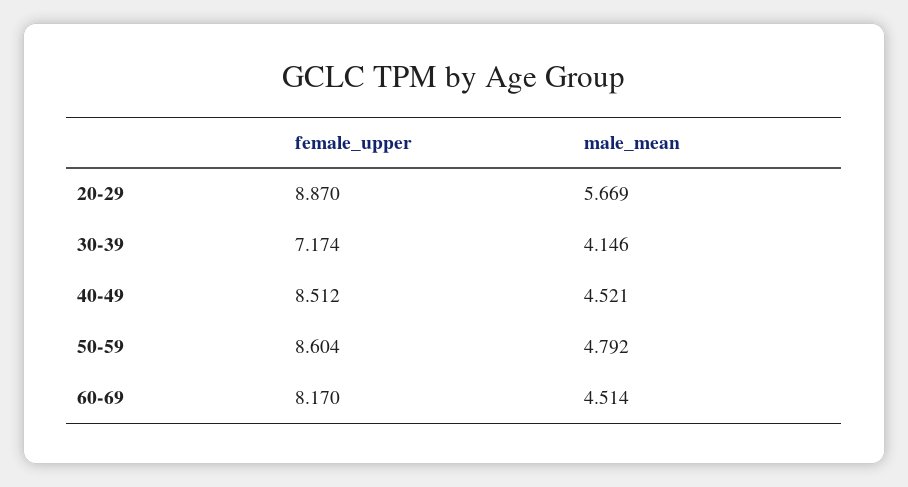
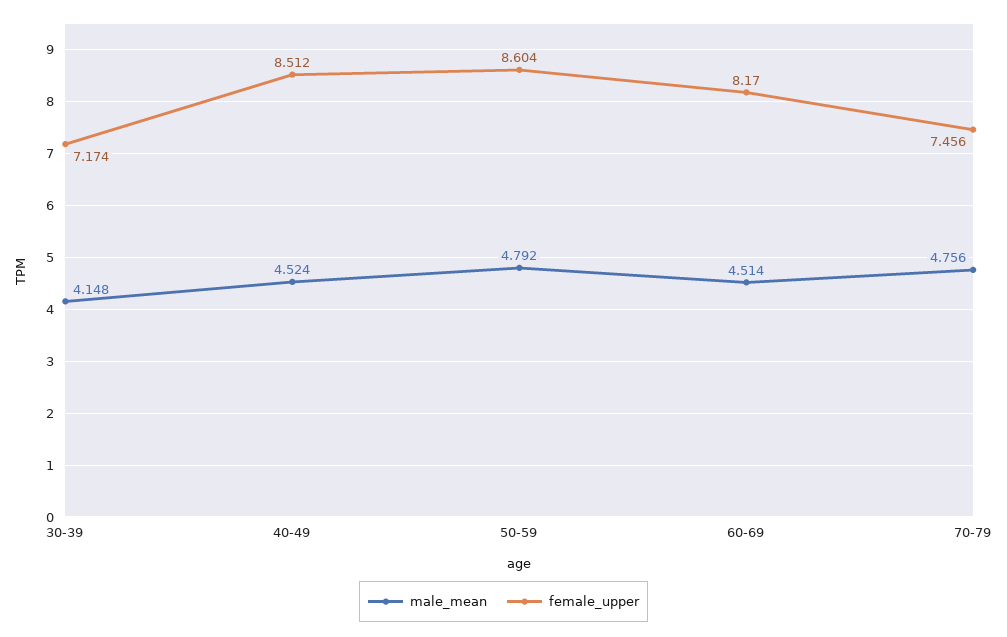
female_upper, 20-29: 8.87 -> none
male_mean, 20-29: 5.669 -> none
male_mean, 30-39: 4.146 -> 4.148
male_mean, 40-49: 4.521 -> 4.524
male_mean, 70-79: none -> 4.756
female_upper, 70-79: none -> 7.456

